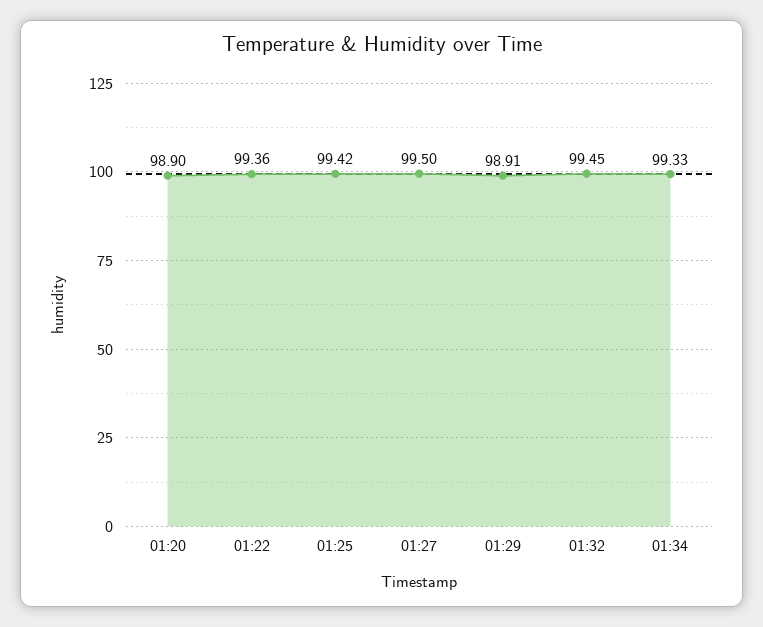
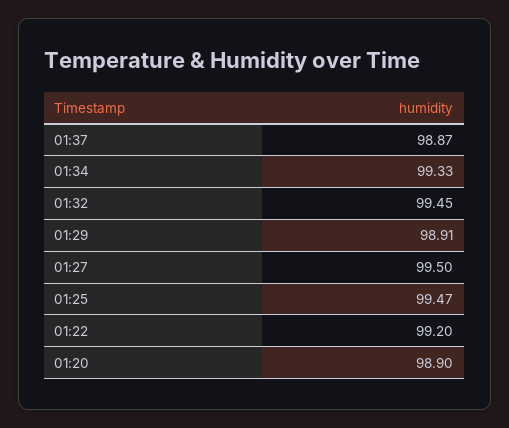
01:22: 99.36 -> 99.2
01:25: 99.42 -> 99.47
01:37: none -> 98.87

